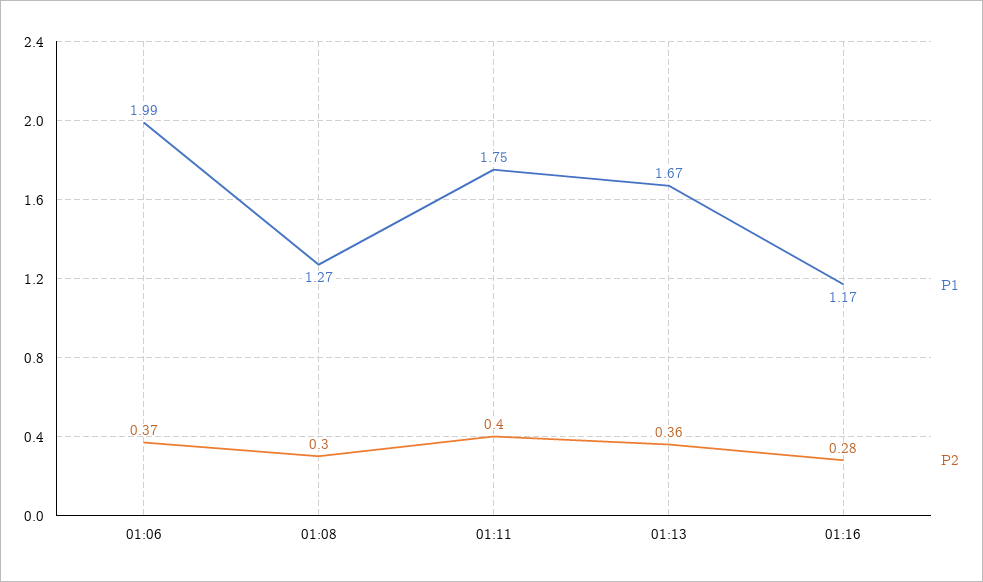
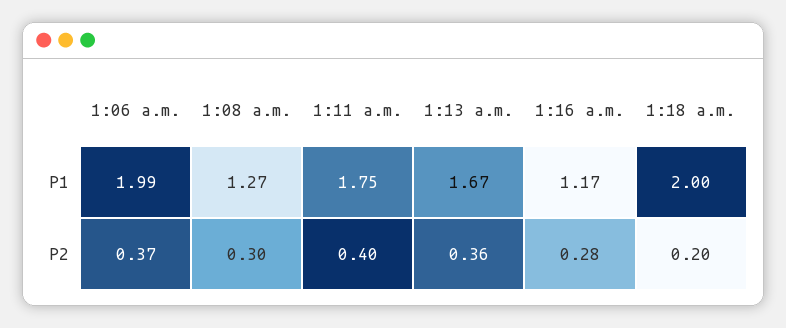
P1, 1:18 a.m.: none -> 2
P2, 1:18 a.m.: none -> 0.2

